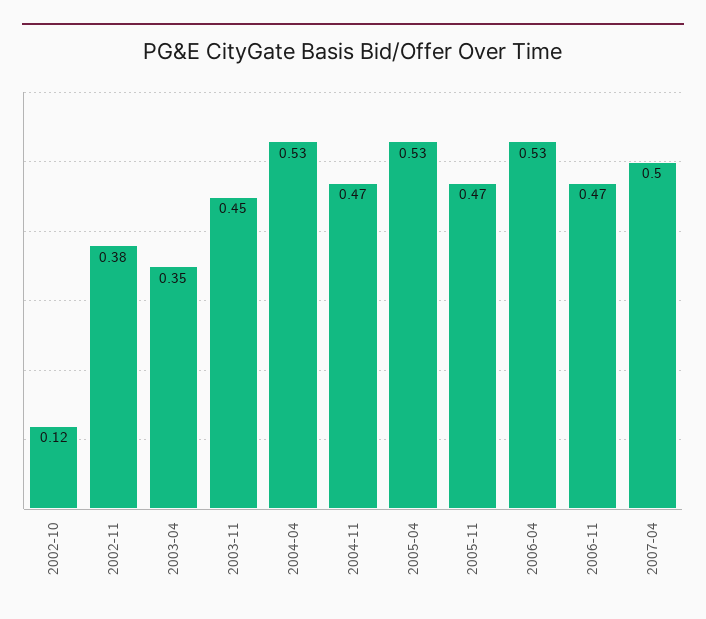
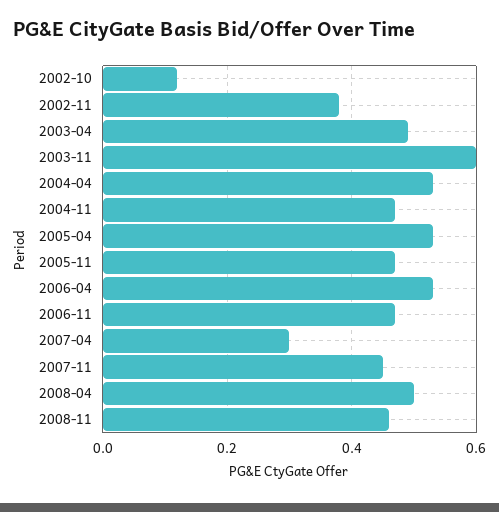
2003-04: 0.35 -> 0.5
2003-11: 0.45 -> 0.6
2007-04: 0.5 -> 0.3
2007-11: none -> 0.45
2008-04: none -> 0.5
2008-11: none -> 0.45

